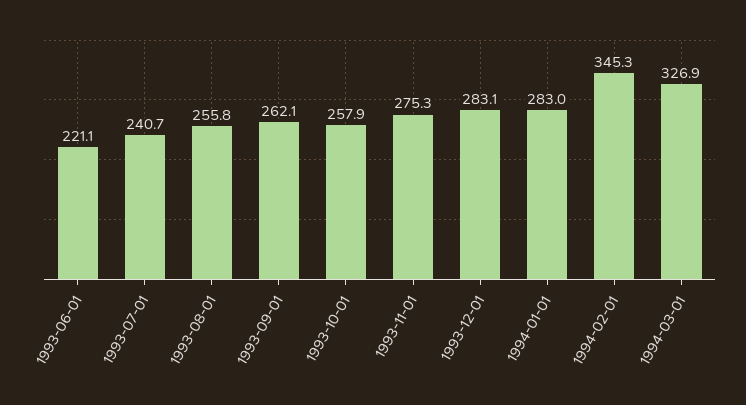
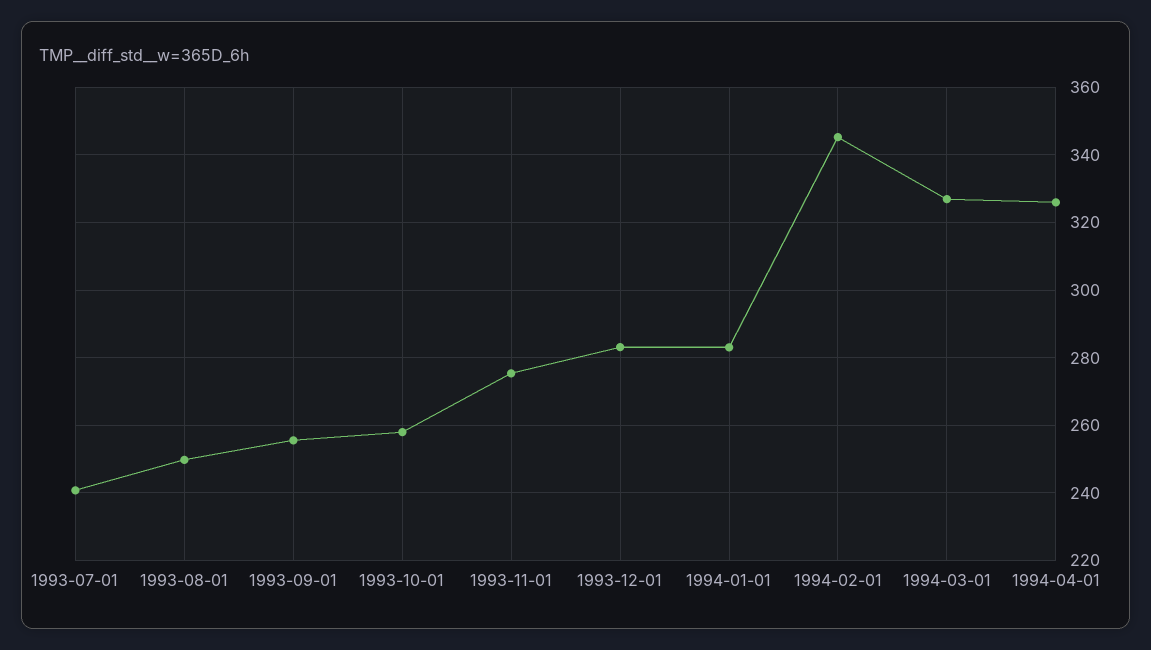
1993-06-01: 221.1 -> none
1993-08-01: 255.8 -> 250
1993-09-01: 262.1 -> 256
1994-04-01: none -> 326

